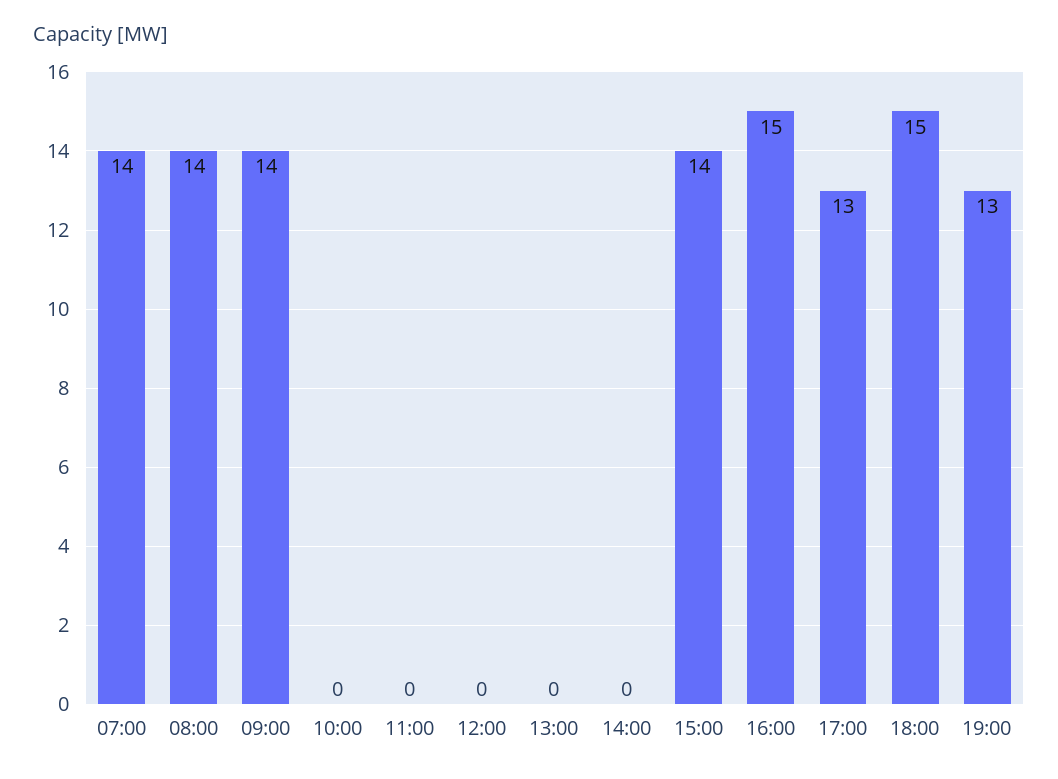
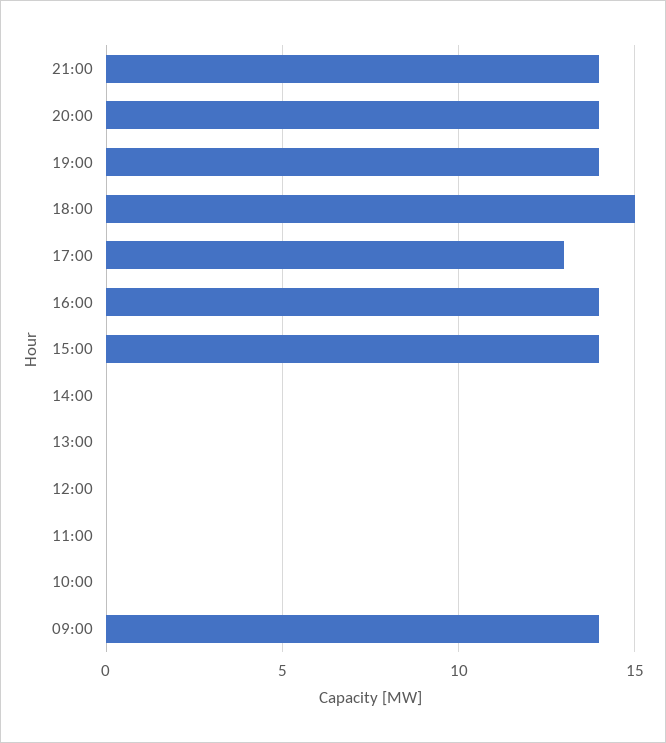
07:00: 14 -> none
08:00: 14 -> none
16:00: 15 -> 14
19:00: 13 -> 14
21:00: none -> 14
20:00: none -> 14

